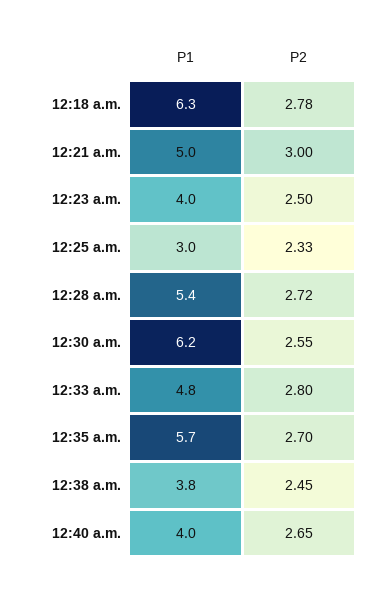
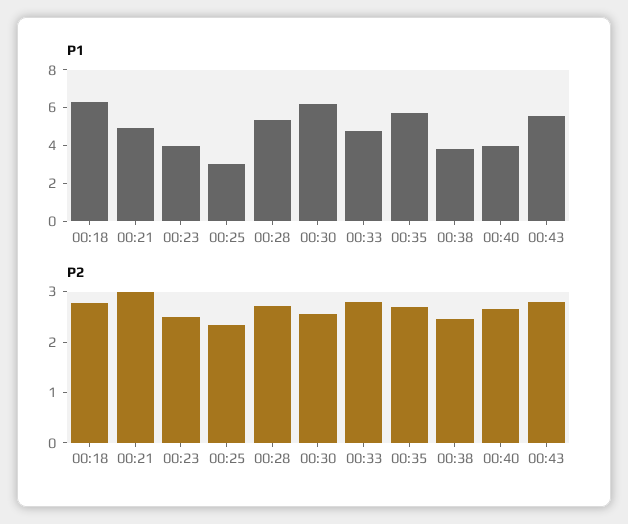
P1, 00:43: none -> 5.5
P2, 00:43: none -> 2.8

